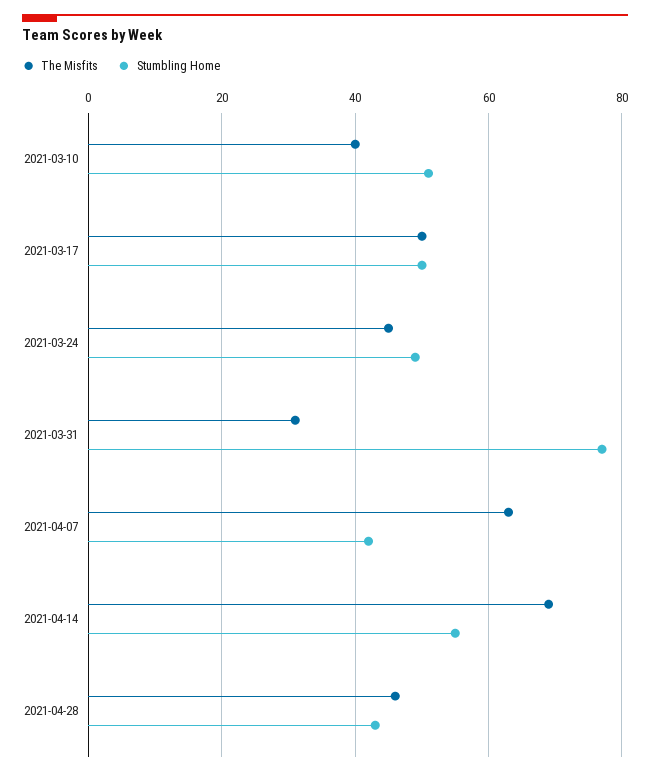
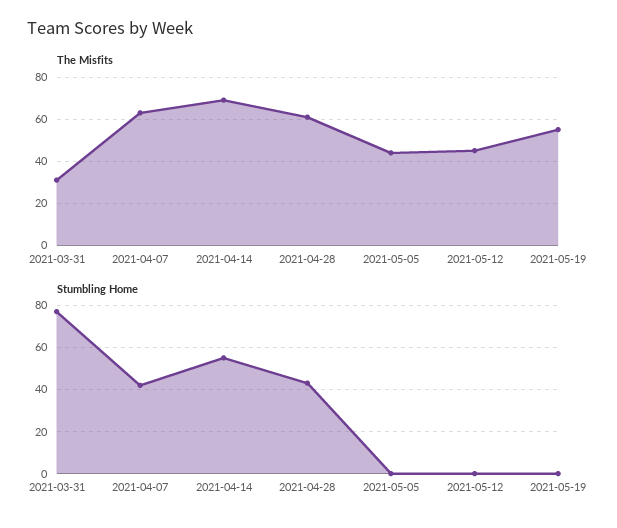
The Misfits, 2021-03-10: 40 -> none
Stumbling Home, 2021-03-10: 50 -> none
The Misfits, 2021-03-17: 50 -> none
Stumbling Home, 2021-03-17: 50 -> none
The Misfits, 2021-03-24: 45 -> none
Stumbling Home, 2021-03-24: 50 -> none
The Misfits, 2021-04-28: 45 -> 60
The Misfits, 2021-05-05: none -> 45
The Misfits, 2021-05-12: none -> 45
The Misfits, 2021-05-19: none -> 55
Stumbling Home, 2021-05-05: none -> 0
Stumbling Home, 2021-05-12: none -> 0
Stumbling Home, 2021-05-19: none -> 0

